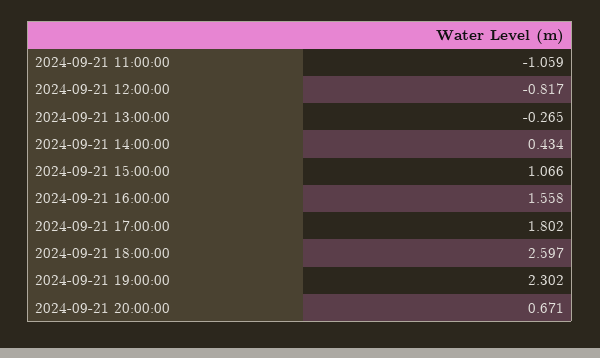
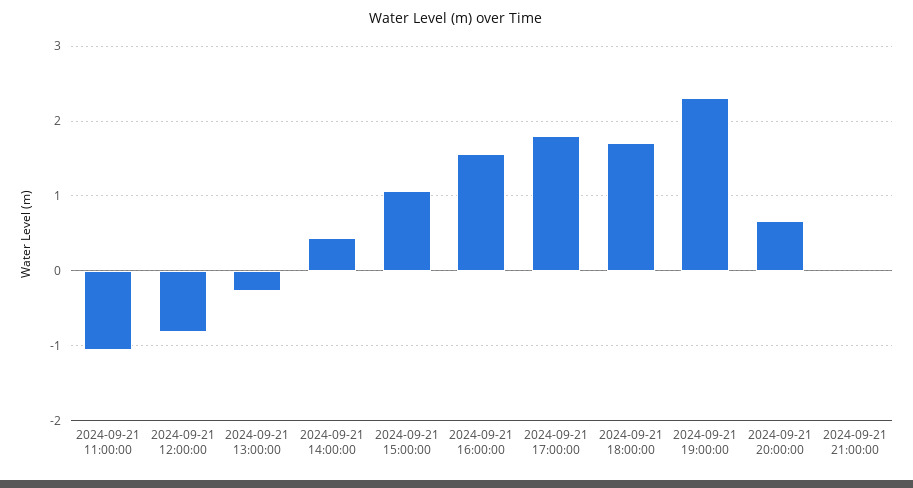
2024-09-21 18:00:00: 2.597 -> 1.7
2024-09-21 21:00:00: none -> 0

